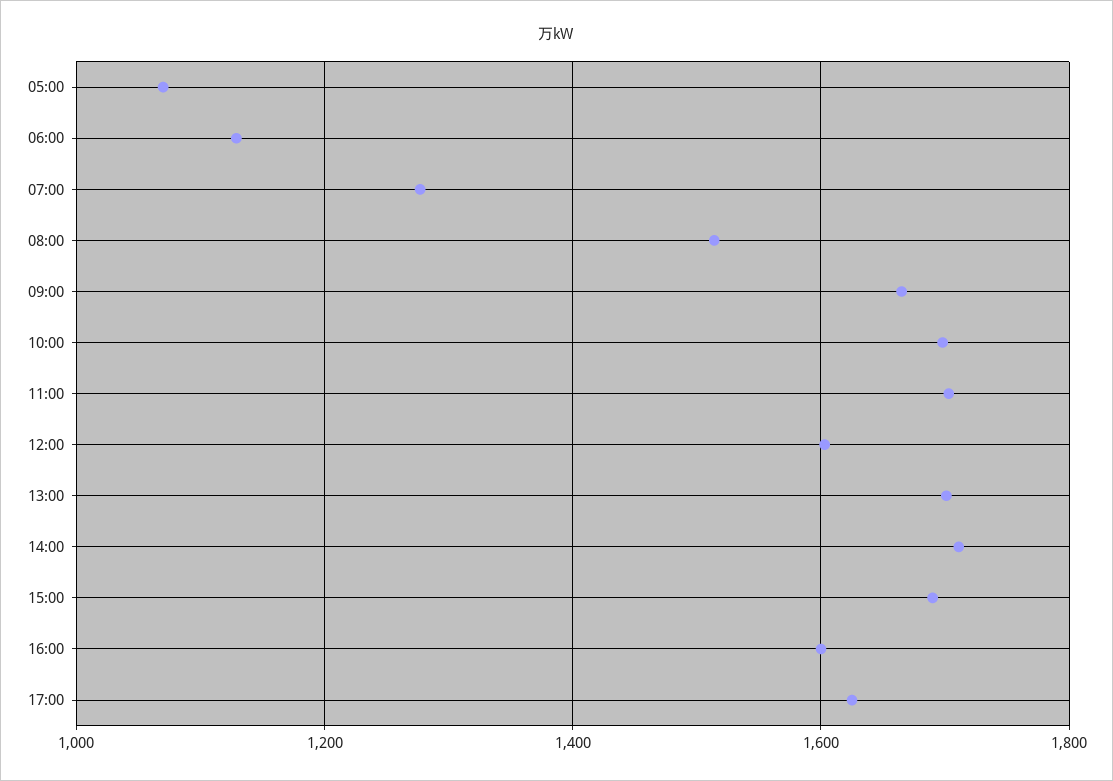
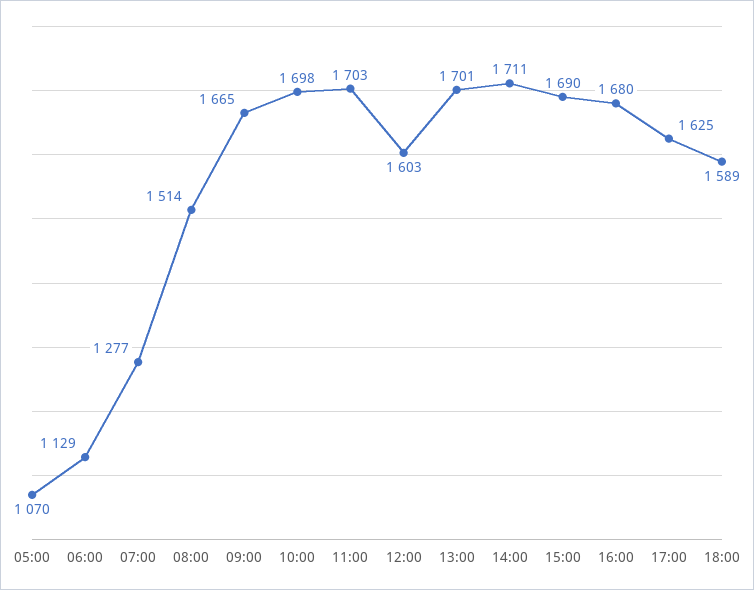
16:00: 1600 -> 1680
18:00: none -> 1589

